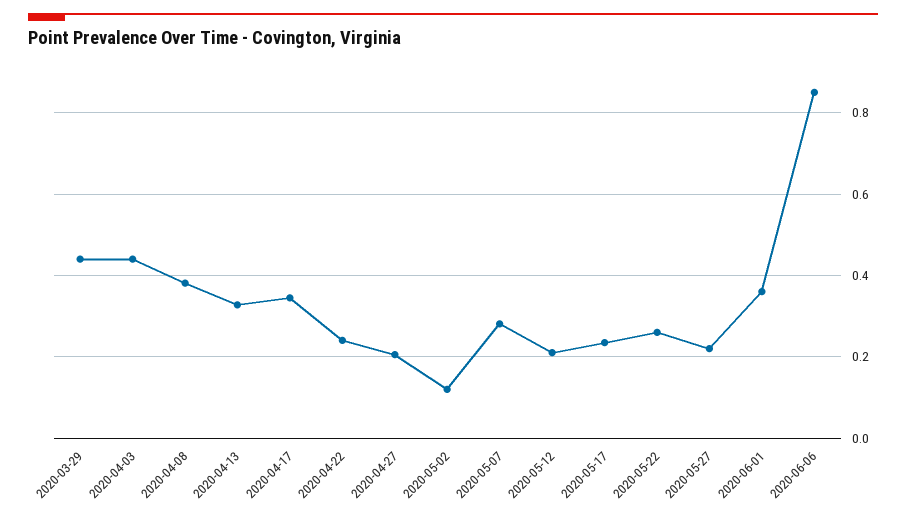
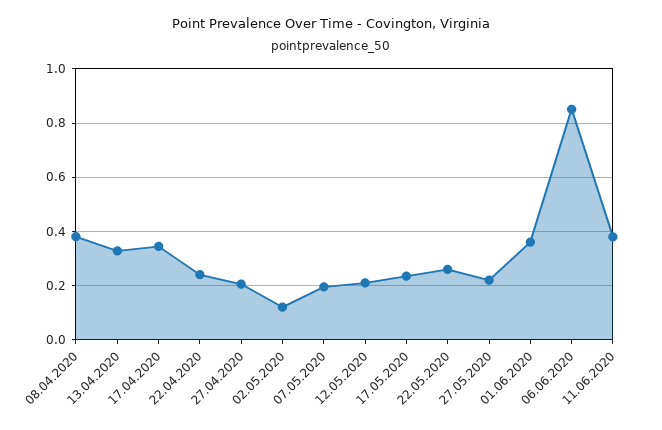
2020-03-29: 0.44 -> none
2020-04-03: 0.44 -> none
2020-05-07: 0.28 -> 0.2
11.06.2020: none -> 0.375

